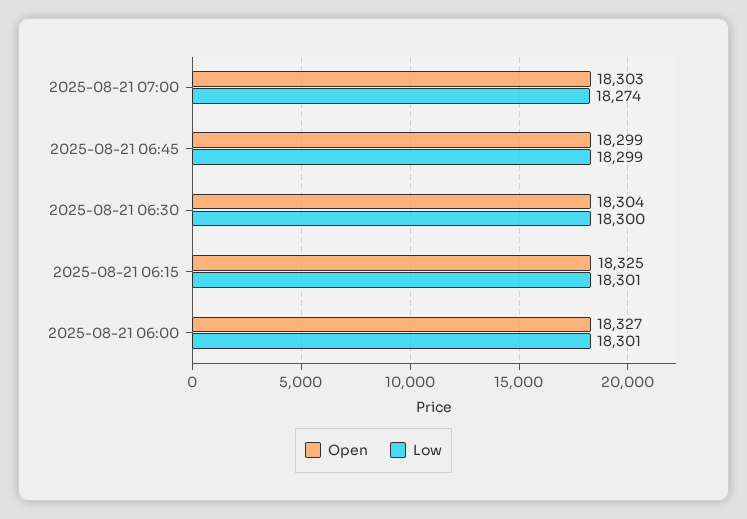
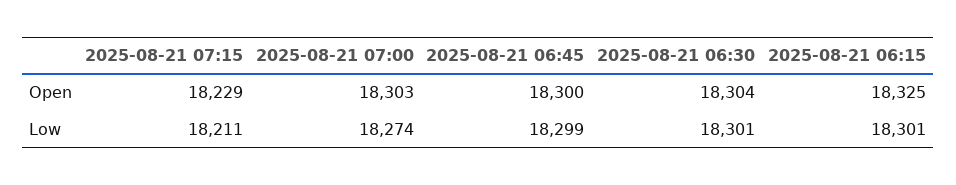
Open, 2025-08-21 06:45: 18299 -> 18300
Low, 2025-08-21 06:30: 18300 -> 18301
Open, 2025-08-21 06:00: 18327 -> none
Low, 2025-08-21 06:00: 18301 -> none
Open, 2025-08-21 07:15: none -> 18229
Low, 2025-08-21 07:15: none -> 18211

